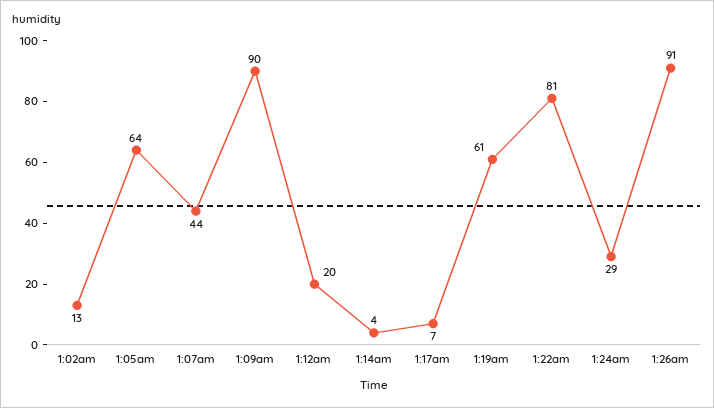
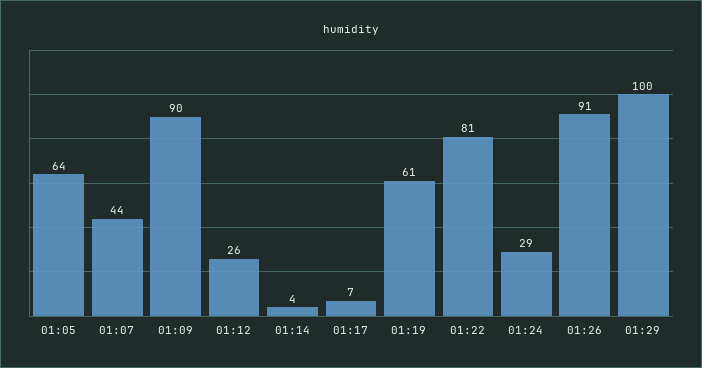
1:02am: 13 -> none
1:12am: 20 -> 26
01:29: none -> 100

